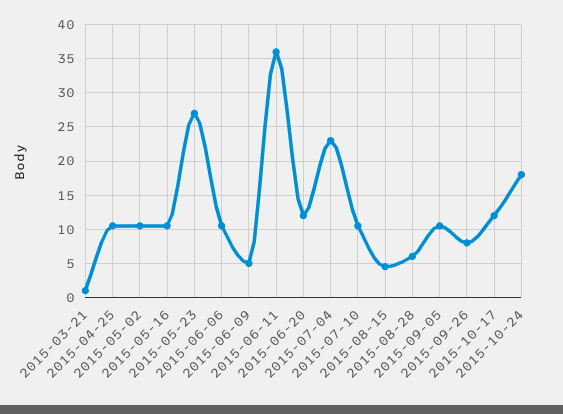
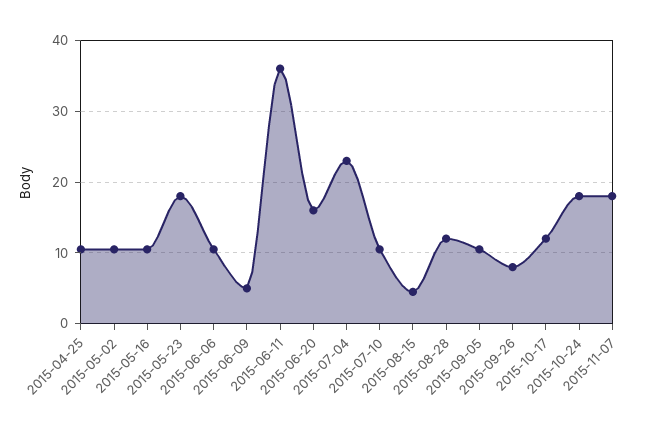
2015-03-21: 1 -> none
2015-05-23: 27 -> 18
2015-06-20: 12 -> 16
2015-08-28: 6 -> 12
2015-11-07: none -> 18

